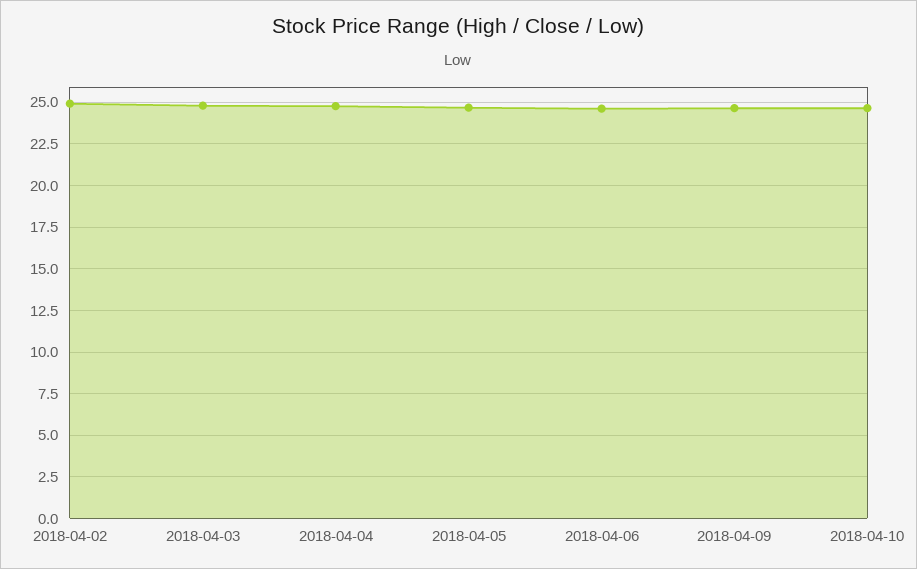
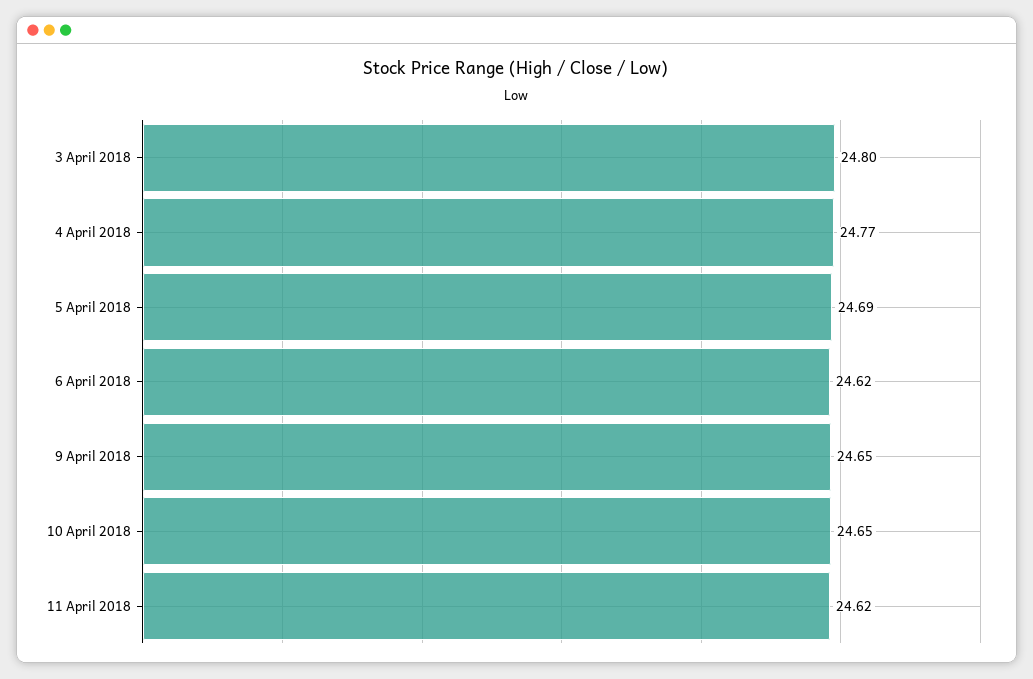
2018-04-02: 25 -> none
11 April 2018: none -> 24.62

